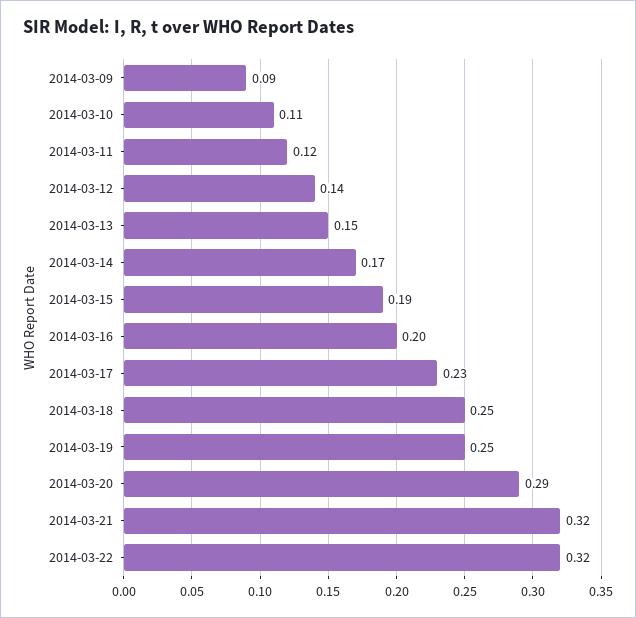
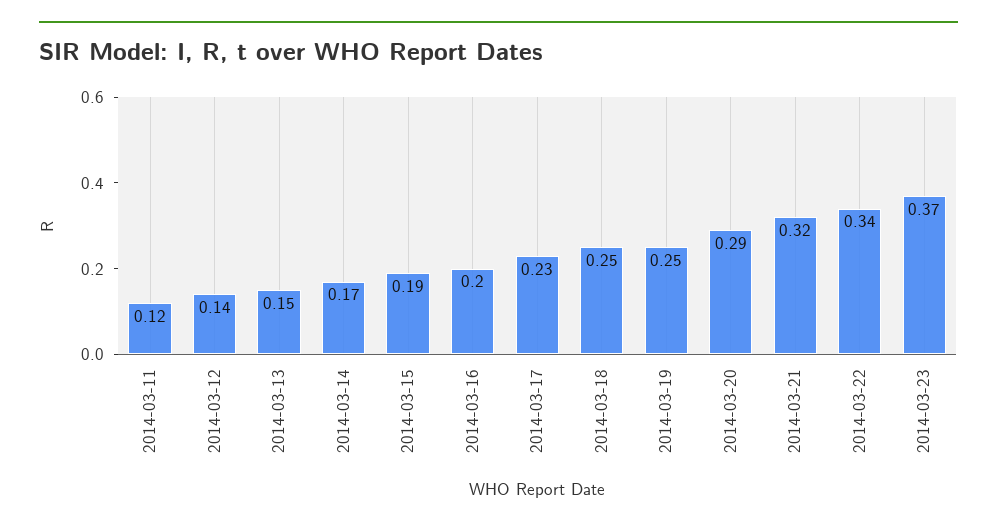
2014-03-09: 0.09 -> none
2014-03-10: 0.11 -> none
2014-03-22: 0.32 -> 0.34
2014-03-23: none -> 0.37

